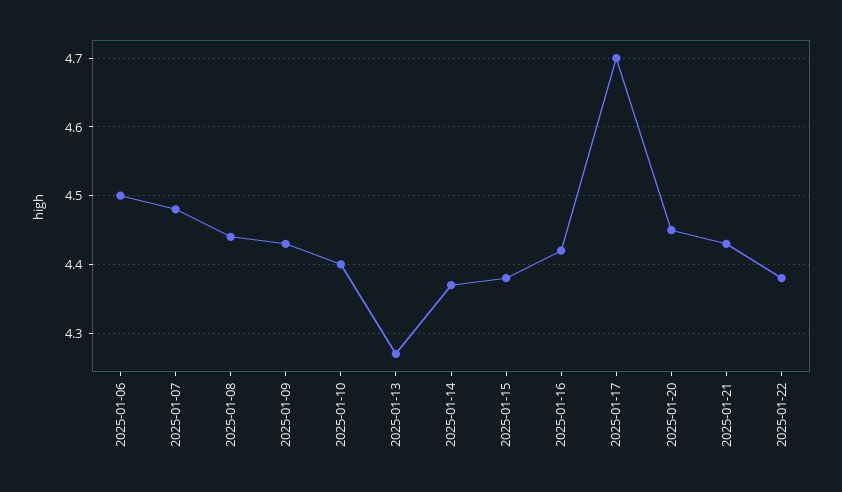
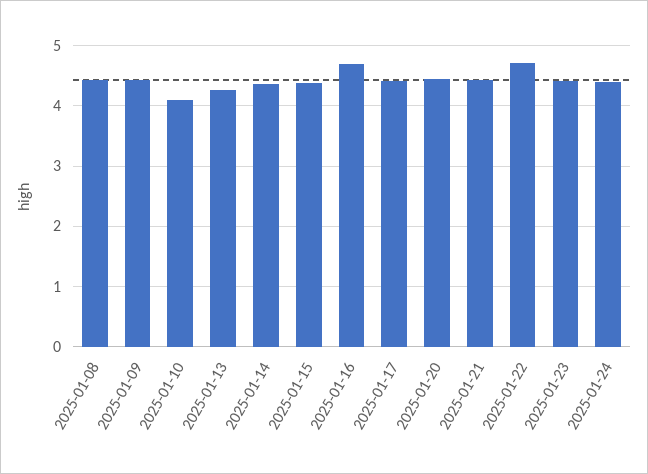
2025-01-06: 4.5 -> none
2025-01-07: 4.48 -> none
2025-01-10: 4.4 -> 4.1
2025-01-16: 4.42 -> 4.7
2025-01-17: 4.7 -> 4.4
2025-01-22: 4.38 -> 4.7
2025-01-23: none -> 4.4
2025-01-24: none -> 4.4

